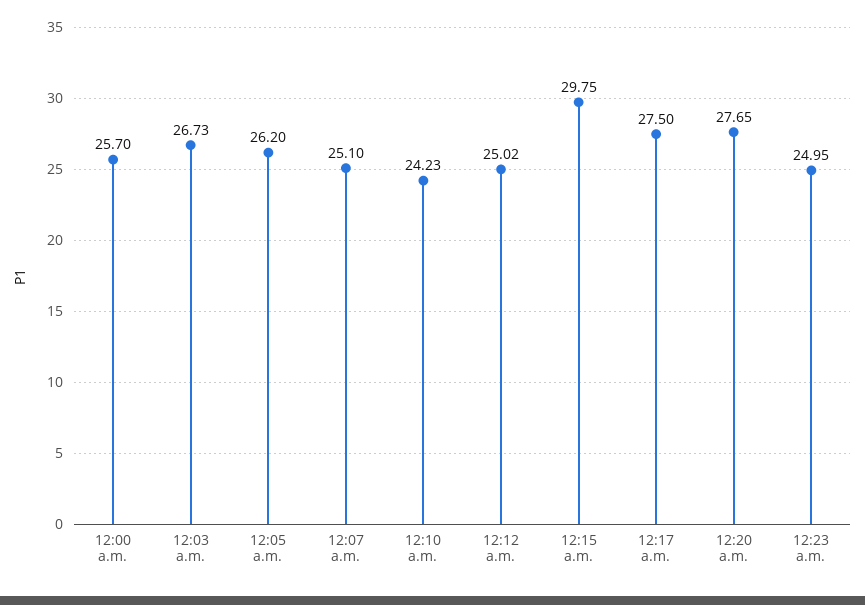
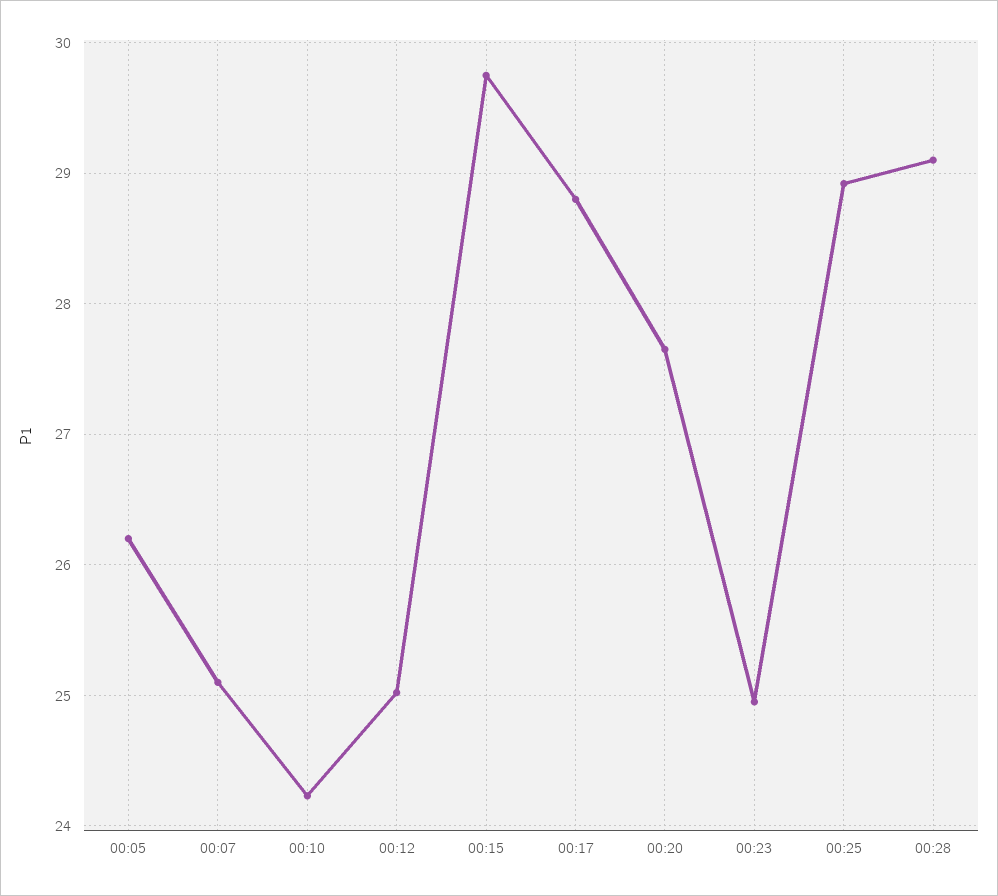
12:00 a.m.: 25.7 -> none
12:03 a.m.: 26.73 -> none
12:17 a.m.: 27.5 -> 28.8
00:25: none -> 28.9
00:28: none -> 29.1

